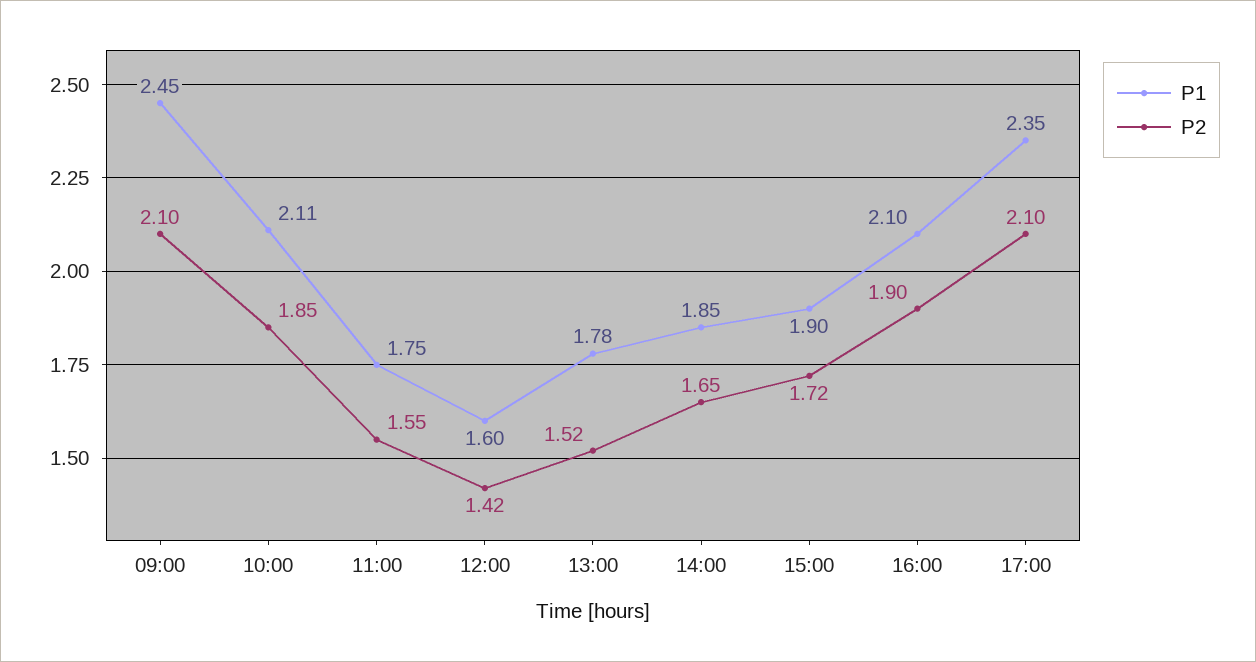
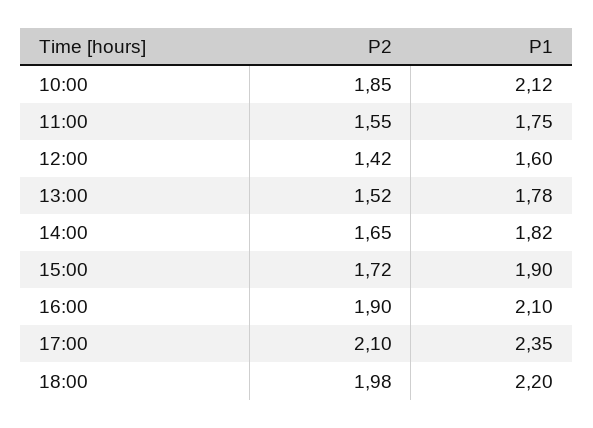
P1, 09:00: 2.45 -> none
P2, 09:00: 2.1 -> none
P1, 10:00: 2.11 -> 2.12
P1, 14:00: 1.85 -> 1.82
P2, 18:00: none -> 1.98
P1, 18:00: none -> 2.2

